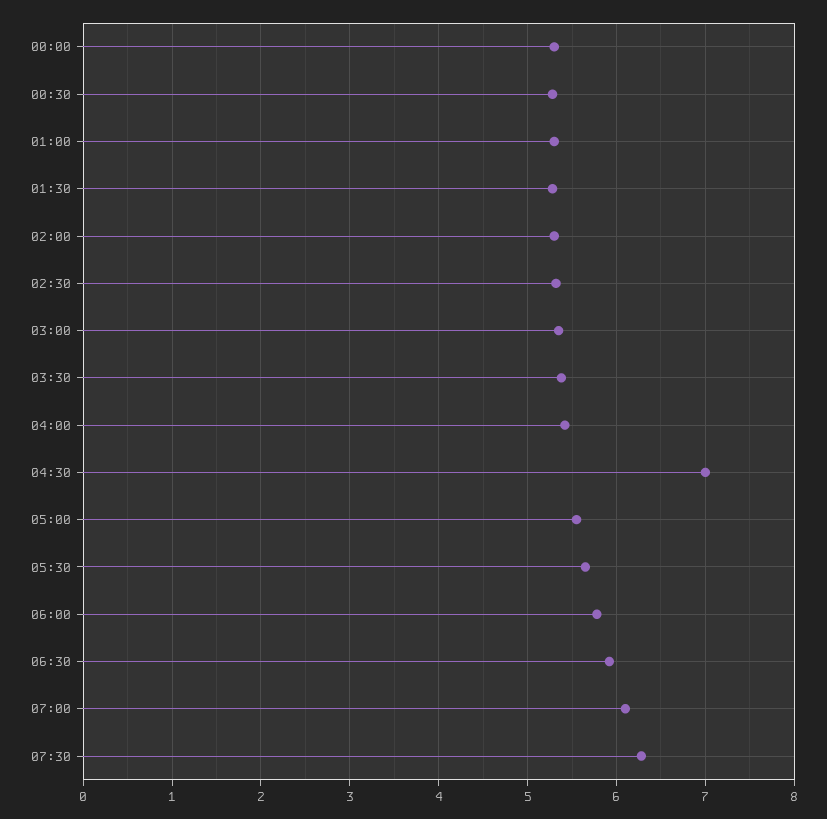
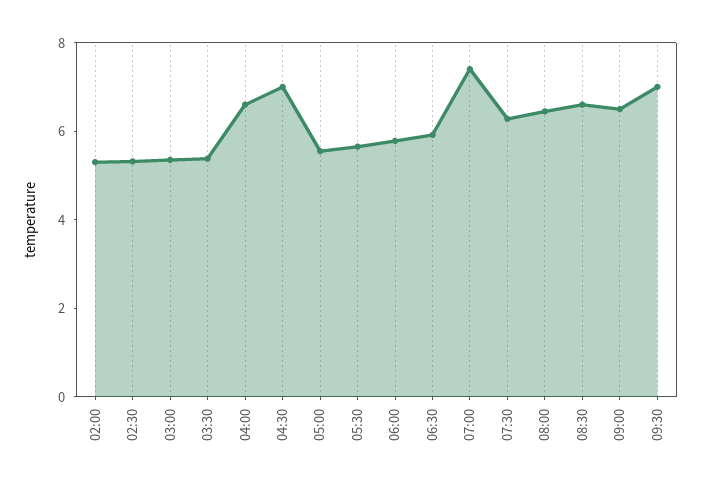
00:00: 5.3 -> none
00:30: 5.3 -> none
01:00: 5.3 -> none
01:30: 5.3 -> none
04:00: 5.4 -> 6.5
07:00: 6.1 -> 7.5
08:00: none -> 6.5
08:30: none -> 6.5
09:00: none -> 6.5
09:30: none -> 7

